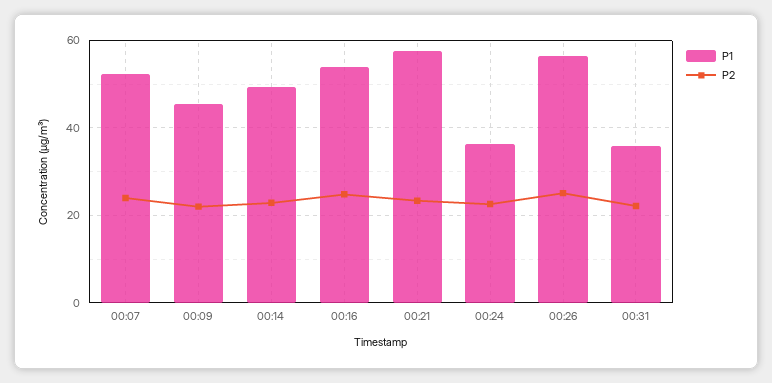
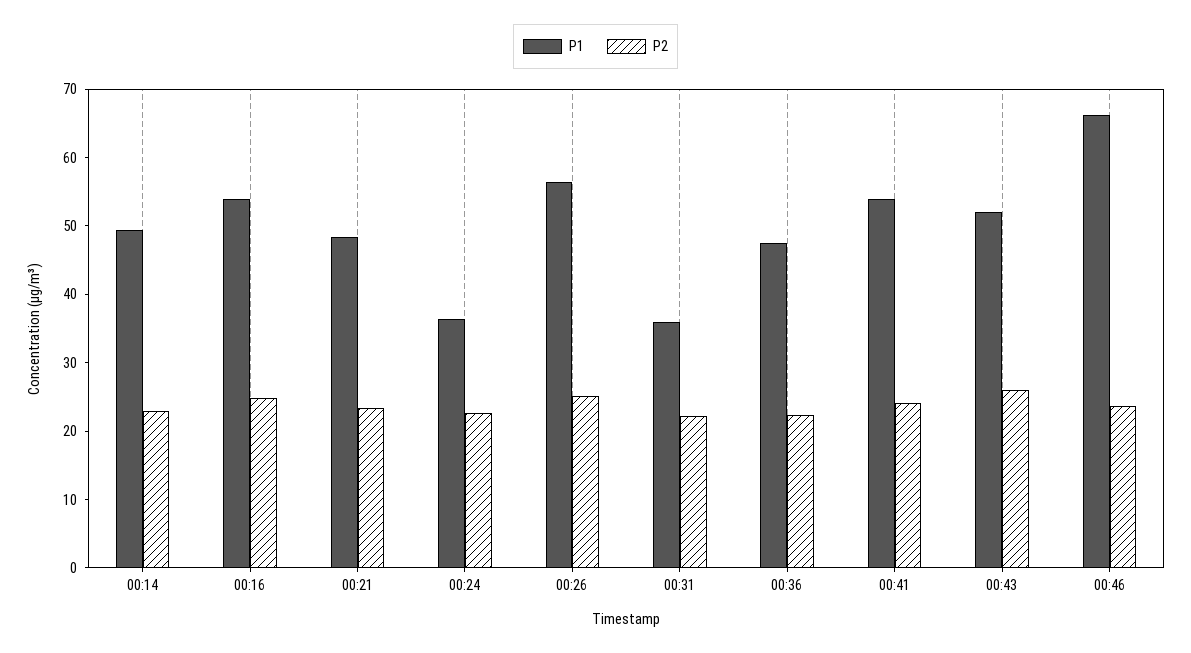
P1, 00:07: 52 -> none
P2, 00:07: 24 -> none
P1, 00:09: 46 -> none
P2, 00:09: 22 -> none
P1, 00:21: 58 -> 48
P1, 00:36: none -> 48
P2, 00:36: none -> 22
P1, 00:41: none -> 54
P2, 00:41: none -> 24
P1, 00:43: none -> 52
P2, 00:43: none -> 26
P1, 00:46: none -> 66
P2, 00:46: none -> 24

